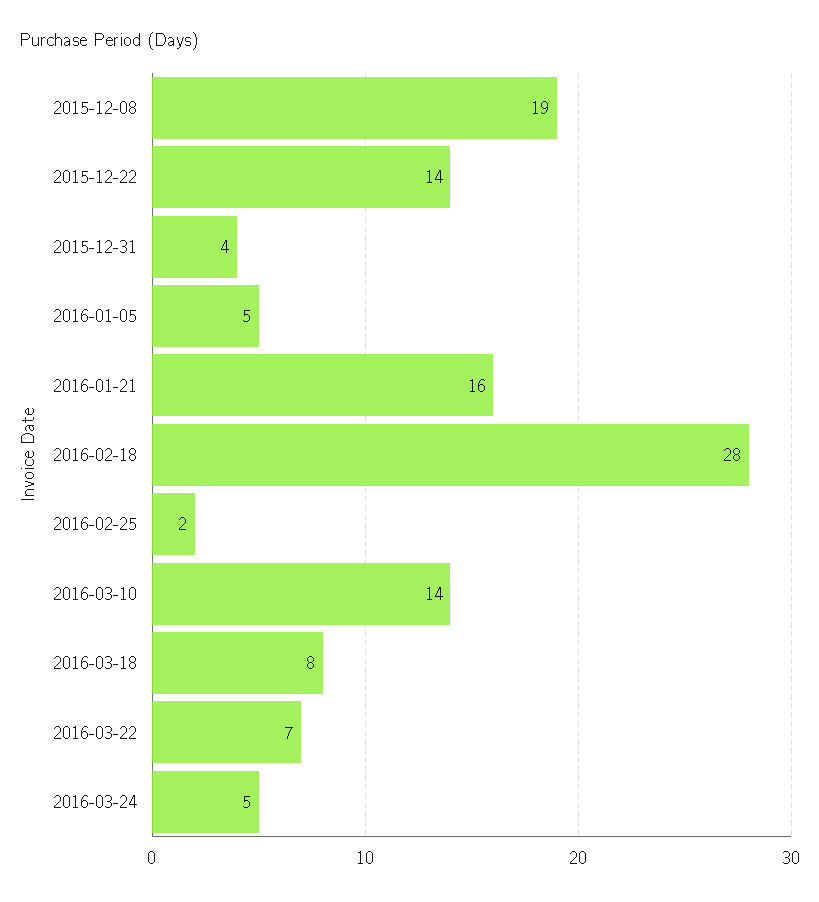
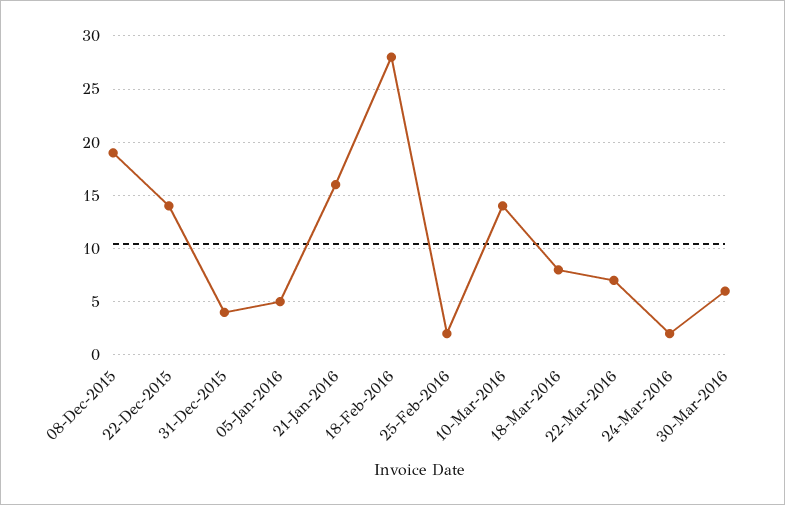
2016-03-24: 5 -> 2
30-Mar-2016: none -> 6

